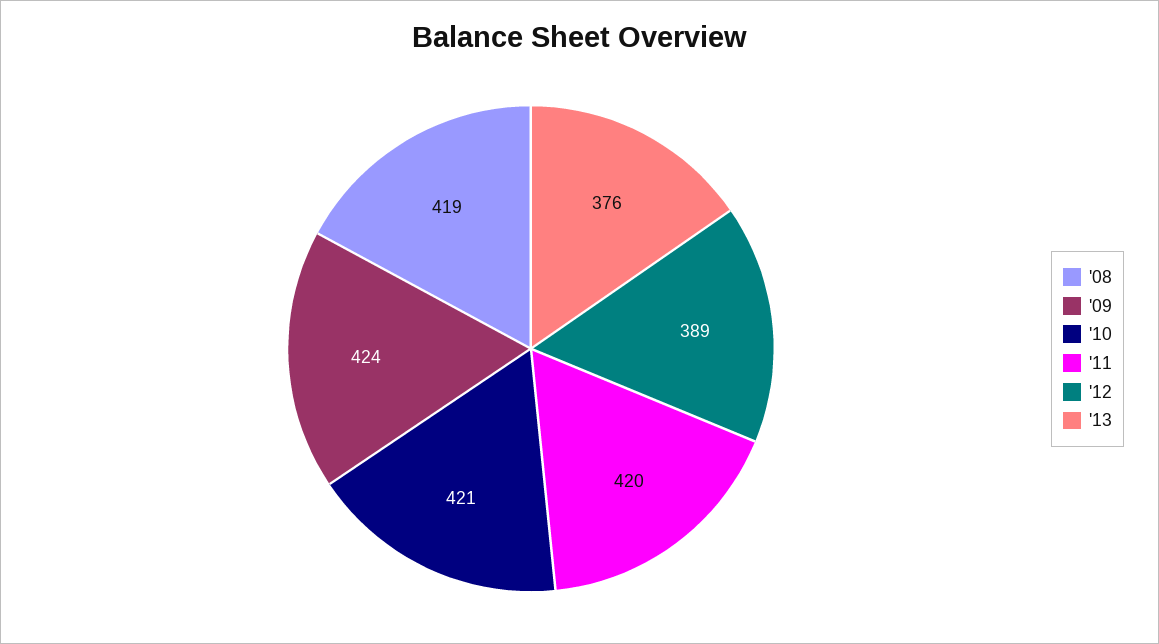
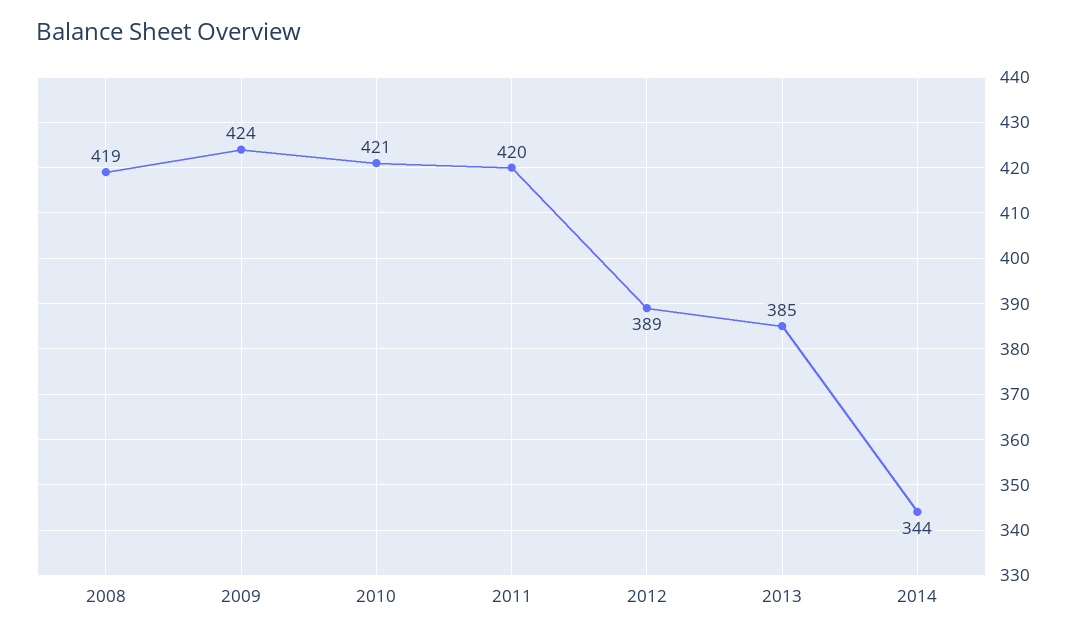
'13: 376 -> 385
2014: none -> 344

